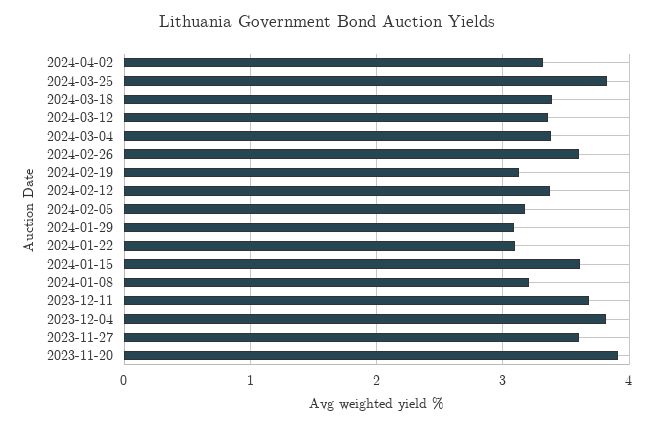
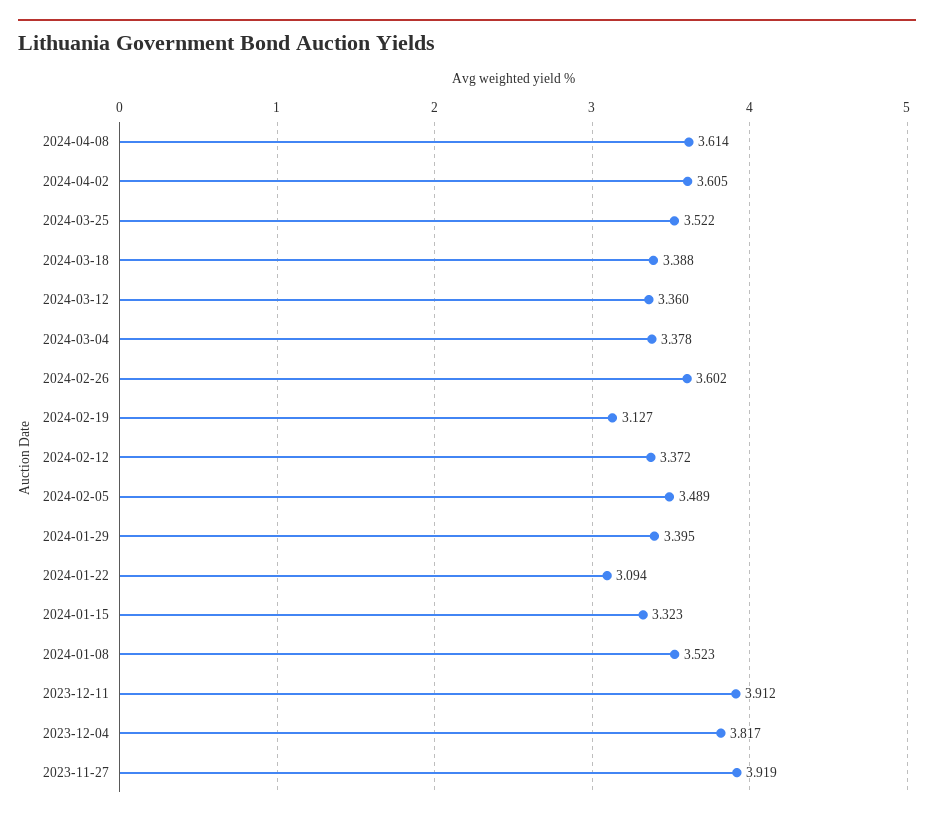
2024-04-02: 3.3 -> 3.605
2024-03-25: 3.8 -> 3.522
2024-02-05: 3.2 -> 3.489
2024-01-29: 3.1 -> 3.395
2024-01-15: 3.6 -> 3.323
2024-01-08: 3.2 -> 3.523
2023-12-11: 3.7 -> 3.912
2023-11-27: 3.6 -> 3.919
2023-11-20: 3.9 -> none
2024-04-08: none -> 3.614

